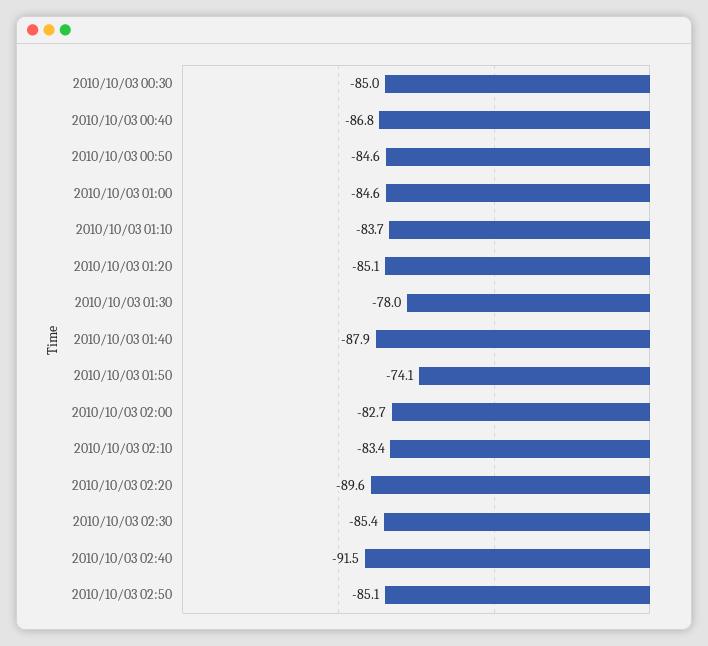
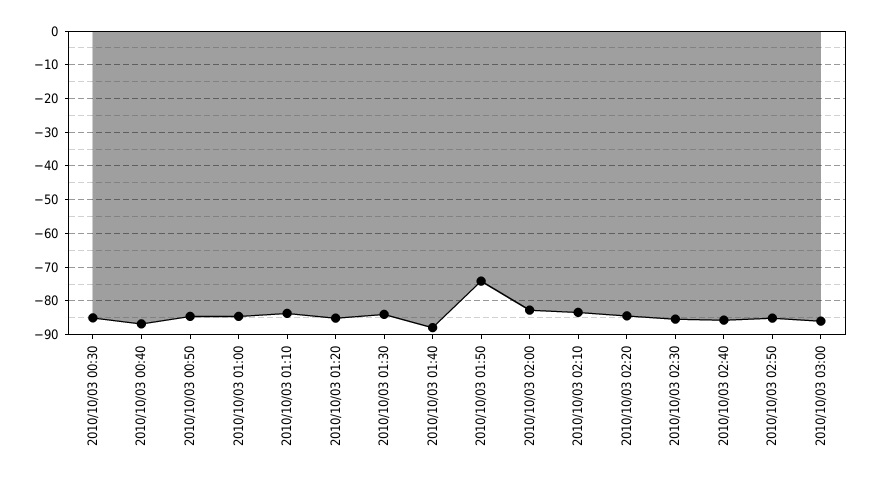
2010/10/03 01:30: -78 -> -84
2010/10/03 02:20: -89.6 -> -84
2010/10/03 02:40: -91.5 -> -86
2010/10/03 03:00: none -> -86

